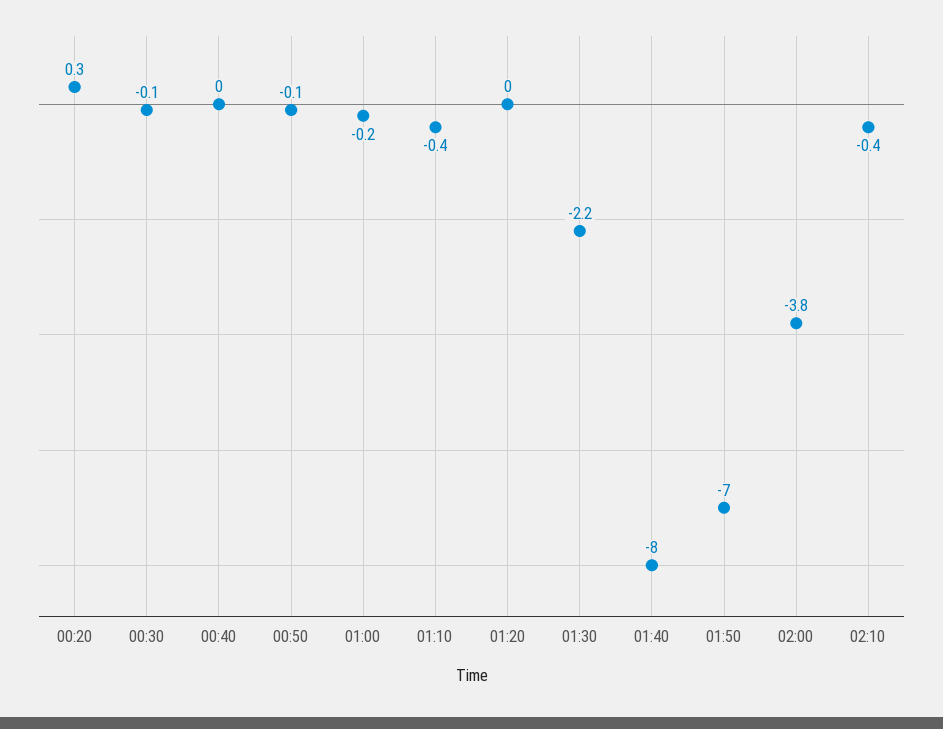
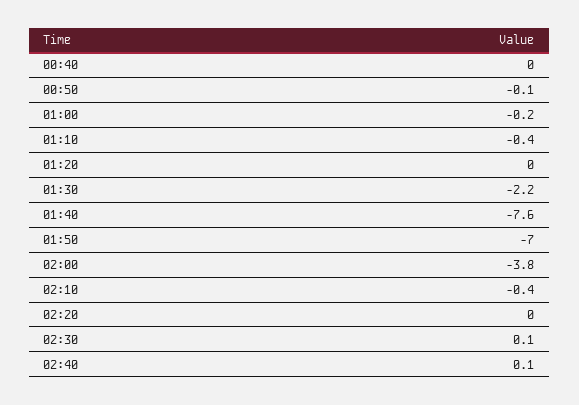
00:20: 0.3 -> none
00:30: -0.1 -> none
01:40: -8 -> -7.6
02:20: none -> 0
02:30: none -> 0.1
02:40: none -> 0.1

